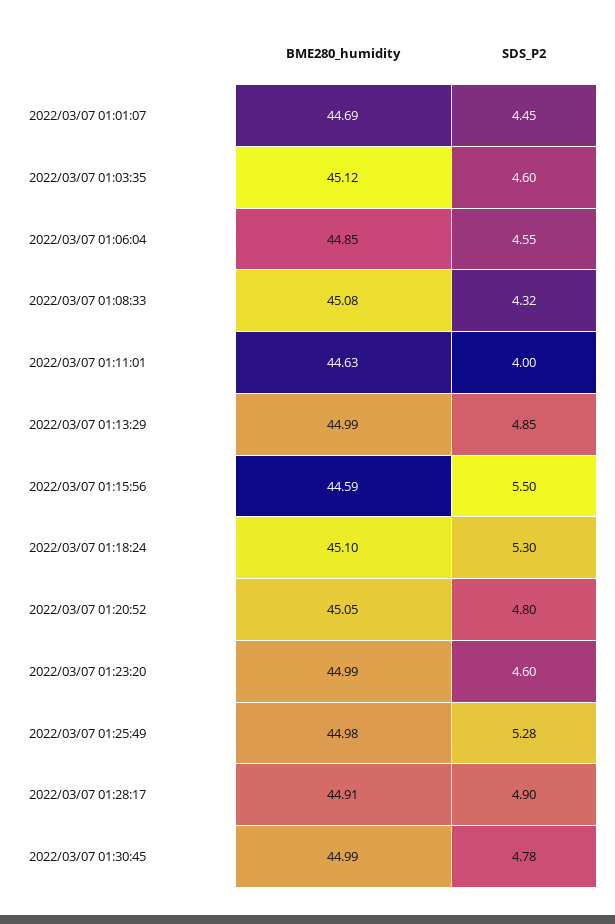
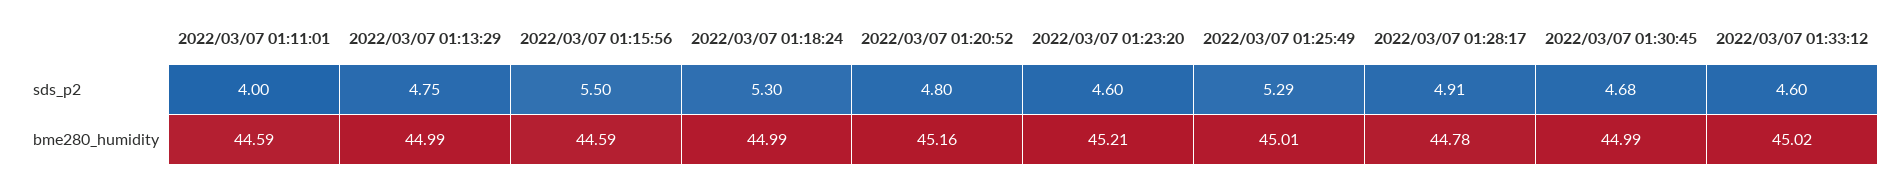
BME280_humidity, 2022/03/07 01:01:07: 44.69 -> none
SDS_P2, 2022/03/07 01:01:07: 4.45 -> none
BME280_humidity, 2022/03/07 01:03:35: 45.12 -> none
SDS_P2, 2022/03/07 01:03:35: 4.6 -> none
BME280_humidity, 2022/03/07 01:06:04: 44.85 -> none
SDS_P2, 2022/03/07 01:06:04: 4.55 -> none
BME280_humidity, 2022/03/07 01:08:33: 45.08 -> none
SDS_P2, 2022/03/07 01:08:33: 4.32 -> none
BME280_humidity, 2022/03/07 01:11:01: 44.63 -> 44.59
SDS_P2, 2022/03/07 01:13:29: 4.85 -> 4.75
BME280_humidity, 2022/03/07 01:18:24: 45.1 -> 44.99
BME280_humidity, 2022/03/07 01:20:52: 45.05 -> 45.16
BME280_humidity, 2022/03/07 01:23:20: 44.99 -> 45.21
BME280_humidity, 2022/03/07 01:25:49: 44.98 -> 45.01
SDS_P2, 2022/03/07 01:25:49: 5.28 -> 5.29
BME280_humidity, 2022/03/07 01:28:17: 44.91 -> 44.78
SDS_P2, 2022/03/07 01:28:17: 4.9 -> 4.91
SDS_P2, 2022/03/07 01:30:45: 4.78 -> 4.68
SDS_P2, 2022/03/07 01:33:12: none -> 4.6
BME280_humidity, 2022/03/07 01:33:12: none -> 45.02

